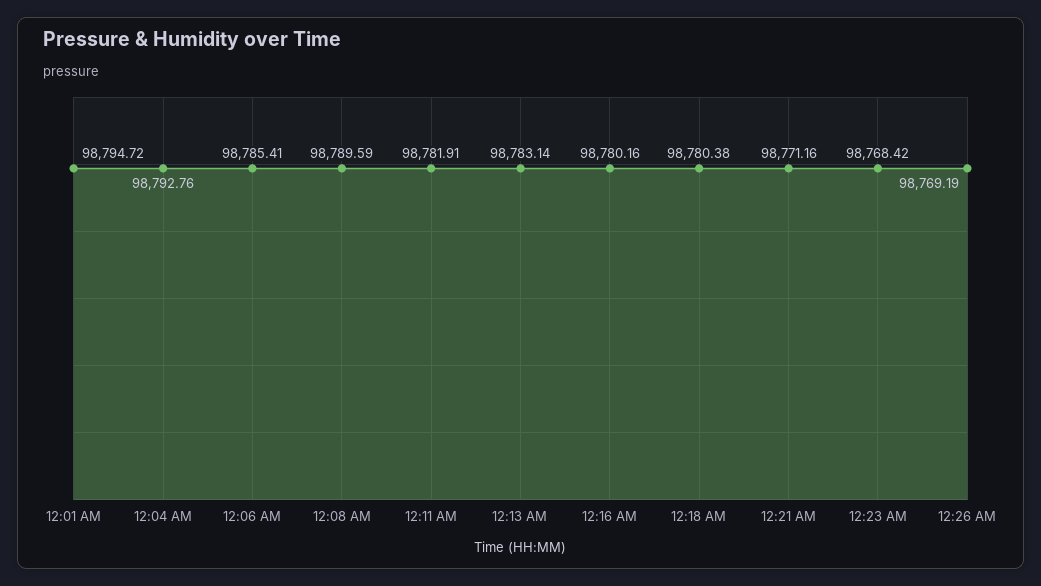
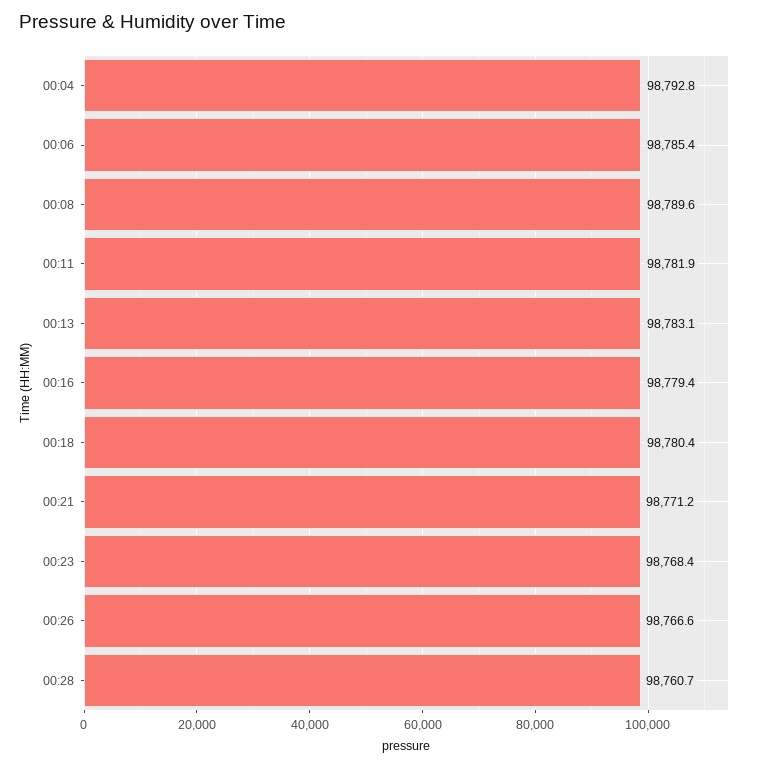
12:01 AM: 98794.72 -> none
12:16 AM: 98780.16 -> 98779.4
12:26 AM: 98769.19 -> 98766.6
00:28: none -> 98760.7

